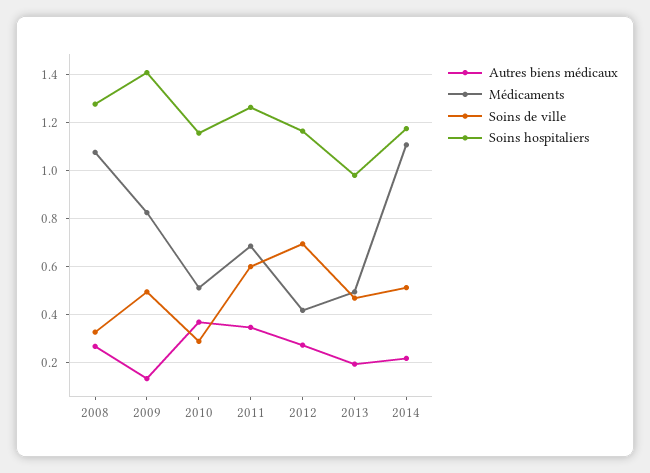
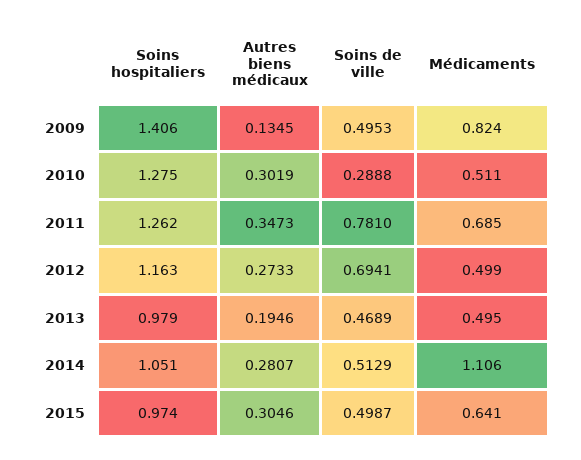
Autres biens médicaux, 2008: 0.275 -> none
Médicaments, 2008: 1.075 -> none
Soins de ville, 2008: 0.325 -> none
Soins hospitaliers, 2008: 1.275 -> none
Autres biens médicaux, 2010: 0.375 -> 0.3019
Soins hospitaliers, 2010: 1.15 -> 1.275
Soins de ville, 2011: 0.6 -> 0.781
Médicaments, 2012: 0.425 -> 0.499
Autres biens médicaux, 2014: 0.225 -> 0.2807
Soins hospitaliers, 2014: 1.175 -> 1.051
Soins hospitaliers, 2015: none -> 0.974
Autres biens médicaux, 2015: none -> 0.3046
Soins de ville, 2015: none -> 0.4987
Médicaments, 2015: none -> 0.641

